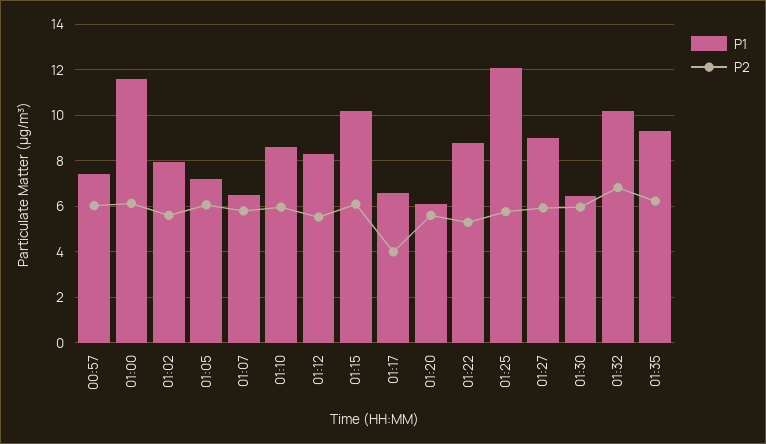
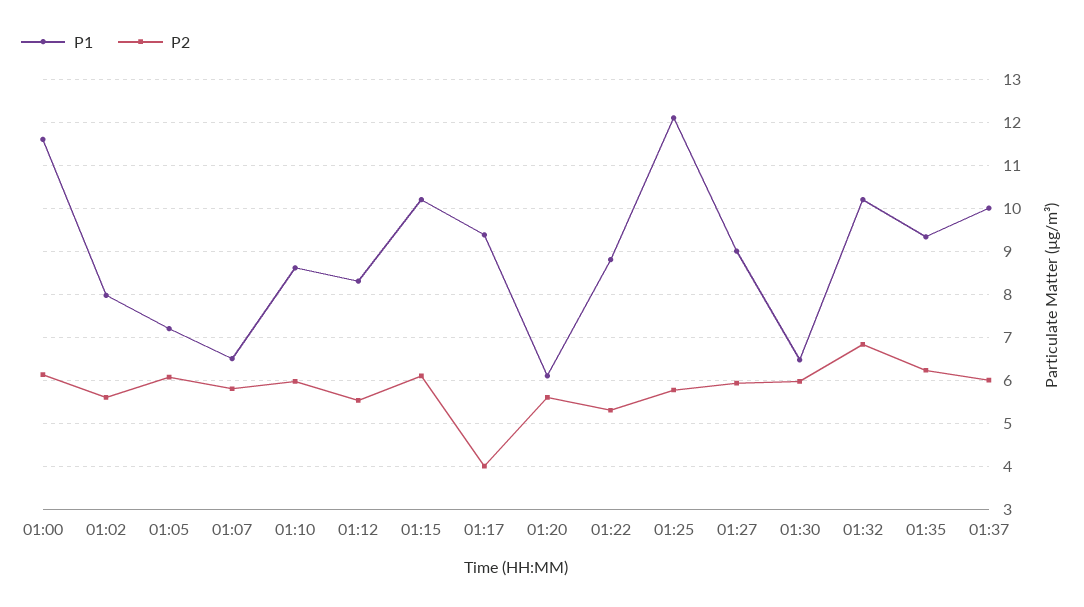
P1, 00:57: 7.5 -> none
P2, 00:57: 6 -> none
P1, 01:17: 6.5 -> 9.4
P1, 01:37: none -> 10
P2, 01:37: none -> 6

